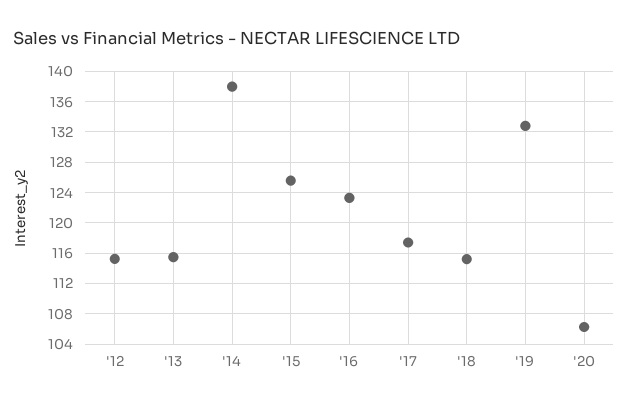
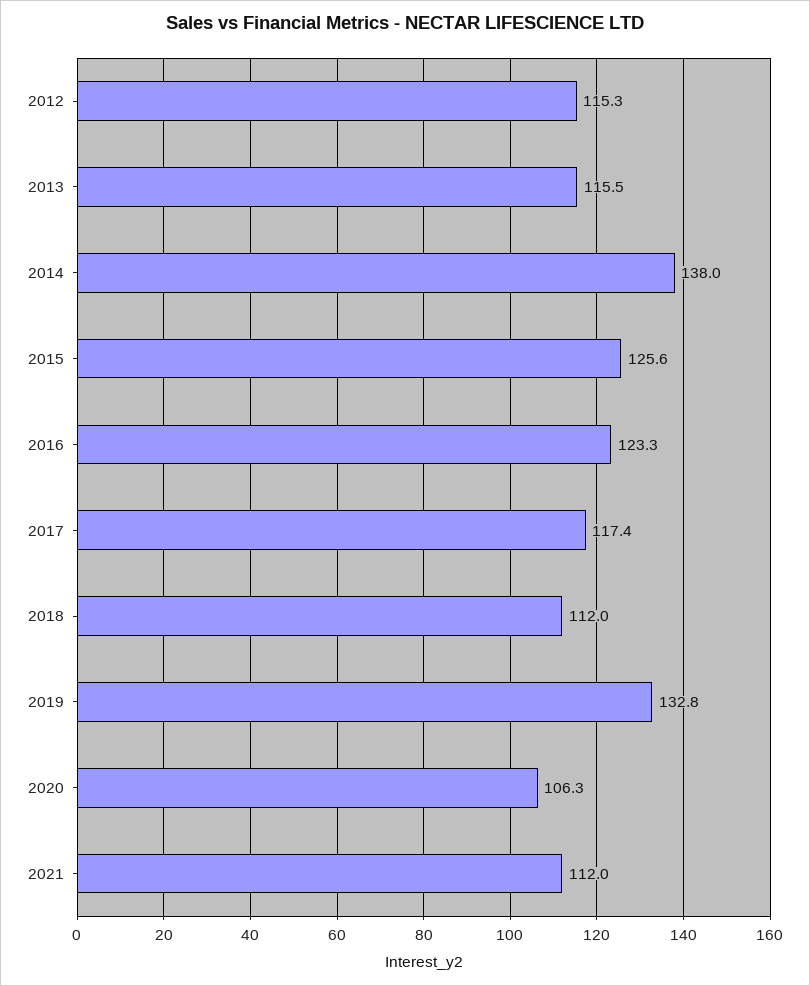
'18: 115 -> 112
2021: none -> 112

